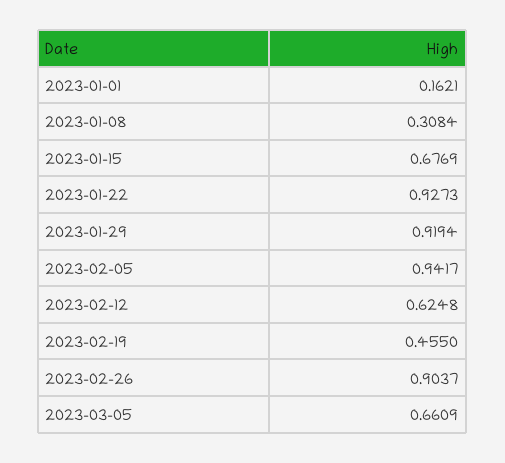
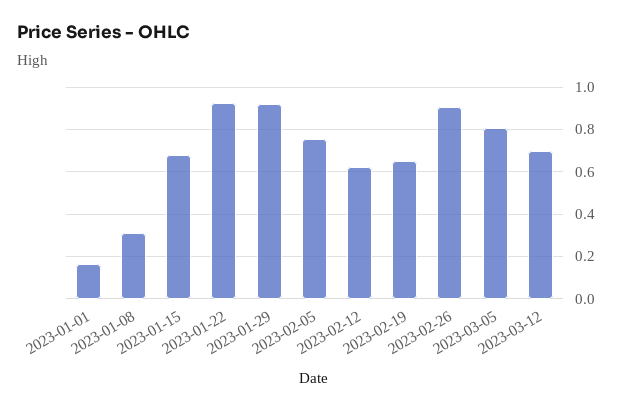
2023-02-05: 0.9417 -> 0.75
2023-02-19: 0.455 -> 0.65
2023-03-05: 0.6609 -> 0.8
2023-03-12: none -> 0.7

